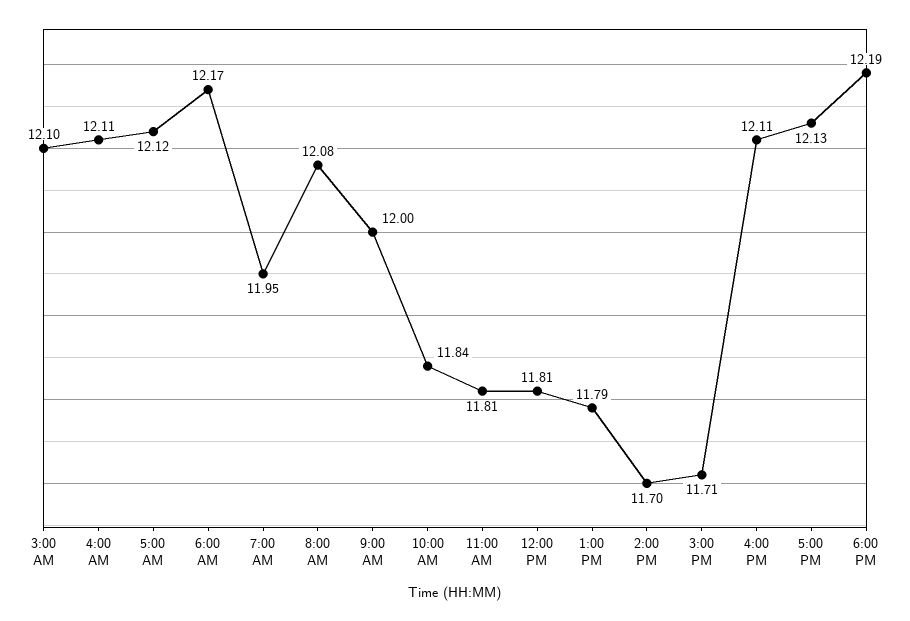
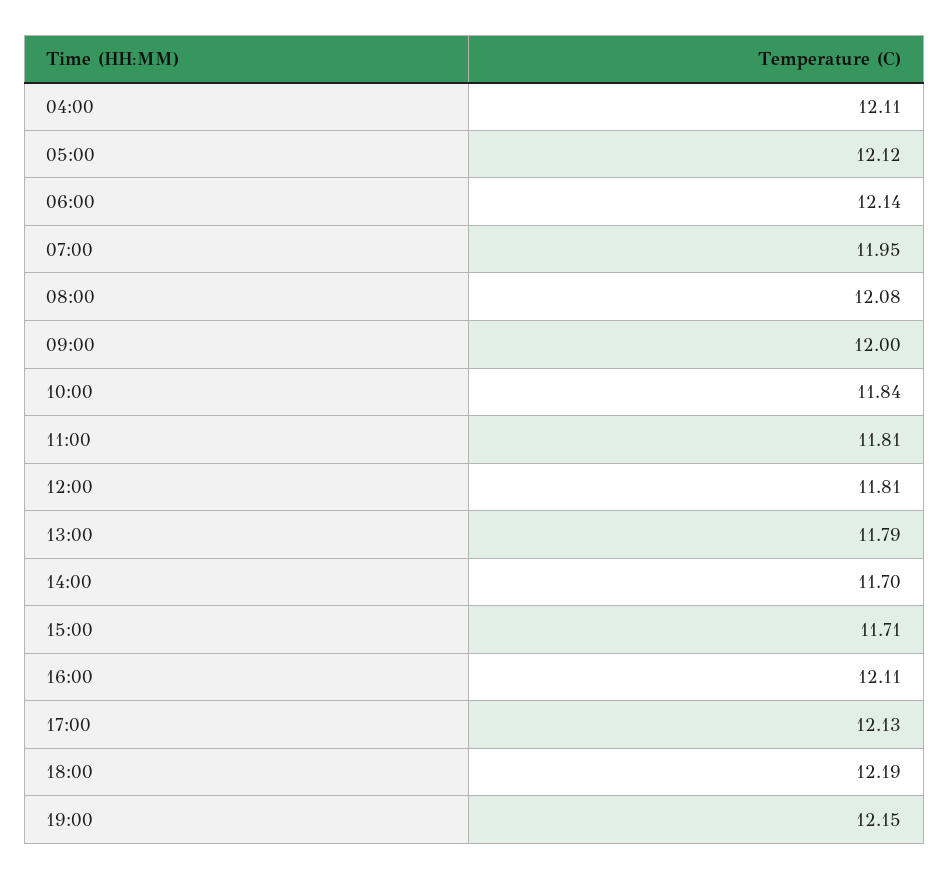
3:00 AM: 12.1 -> none
6:00 AM: 12.17 -> 12.14
19:00: none -> 12.15

